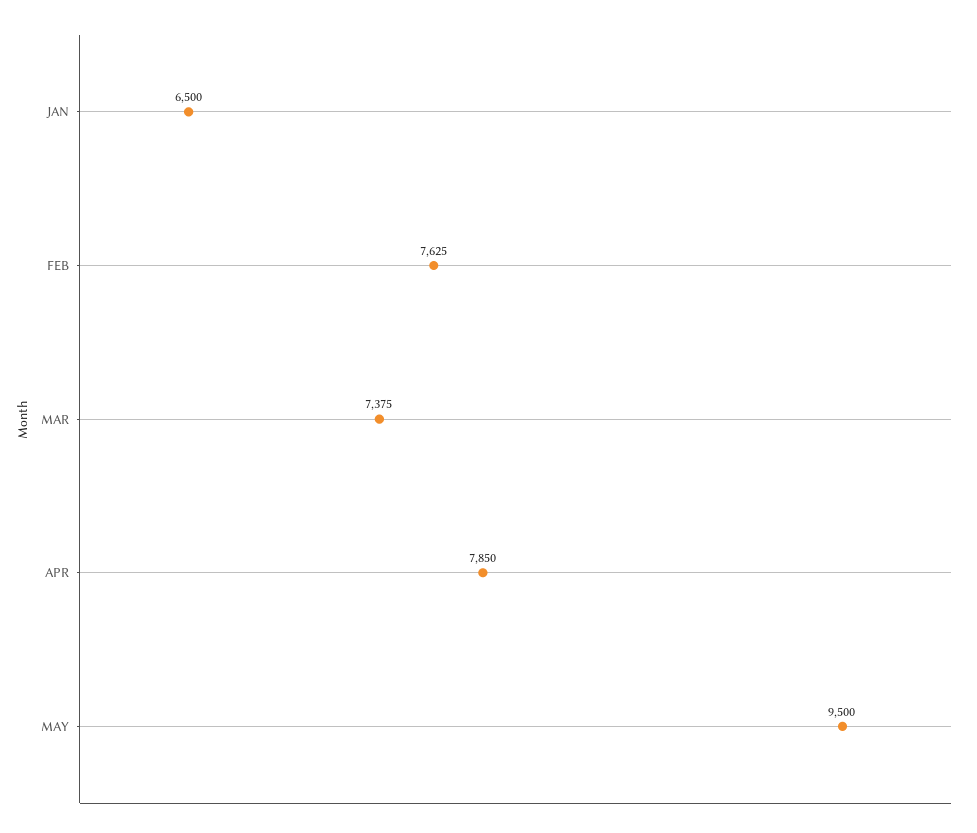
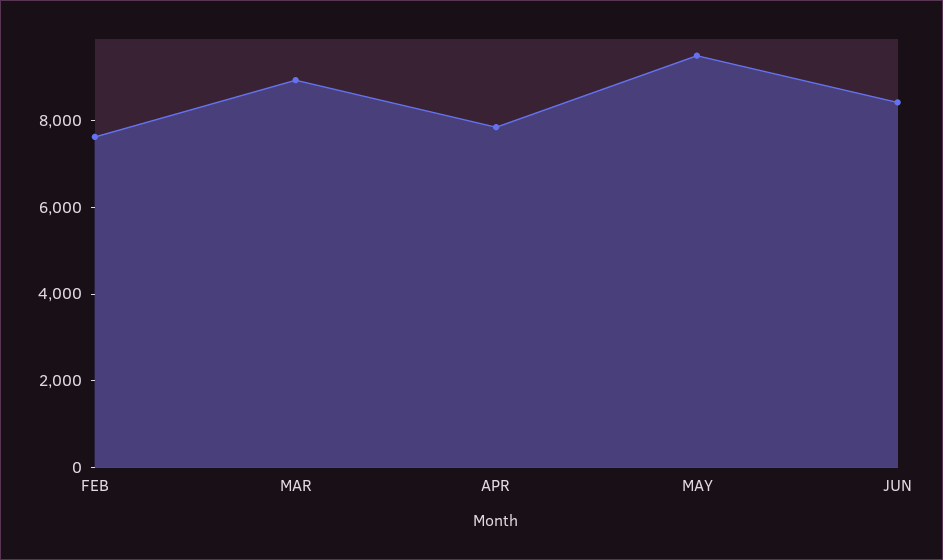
JAN: 6500 -> none
MAR: 7375 -> 9000
JUN: none -> 8500

